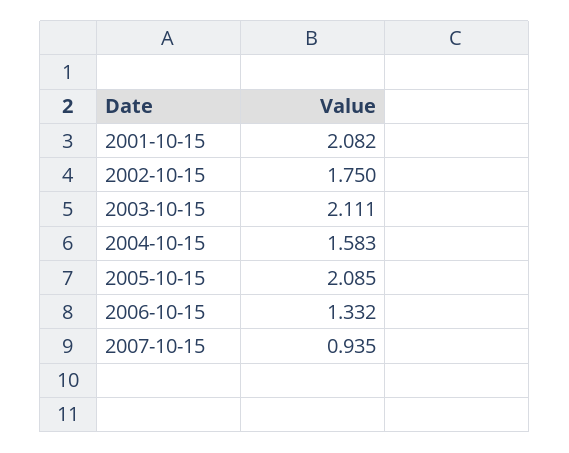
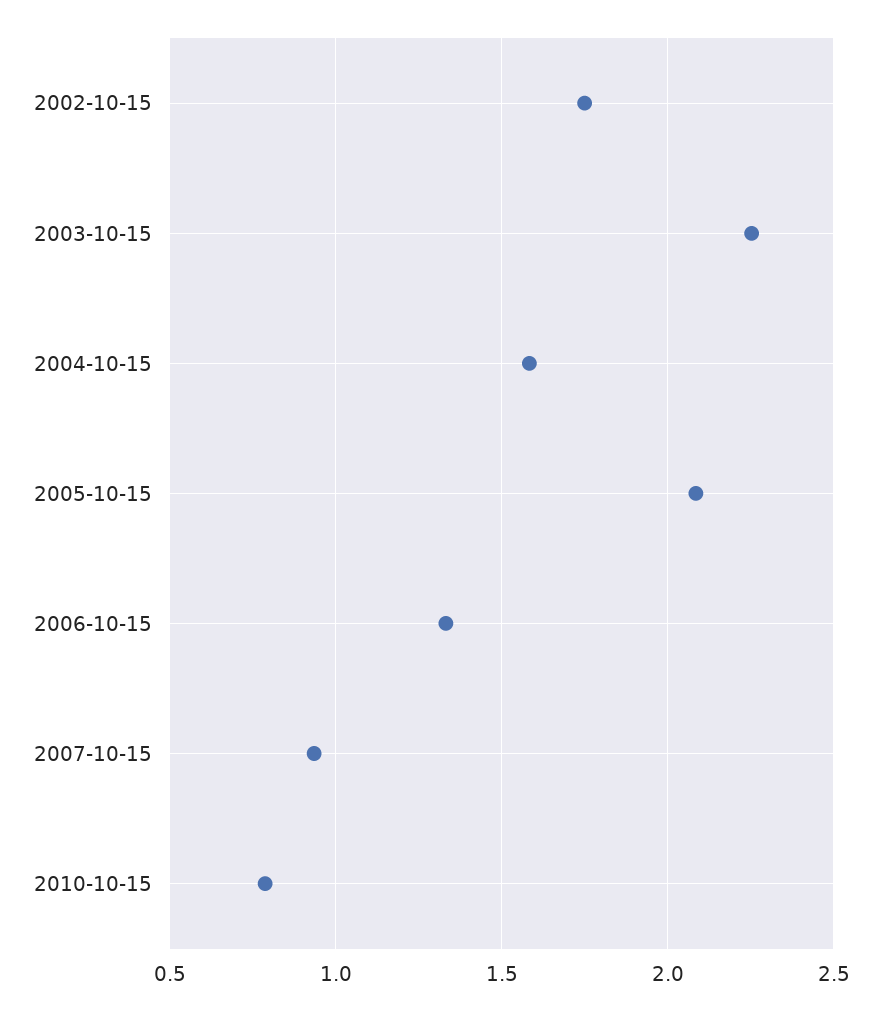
2001-10-15: 2.082 -> none
2003-10-15: 2.111 -> 2.25
2010-10-15: none -> 0.8

